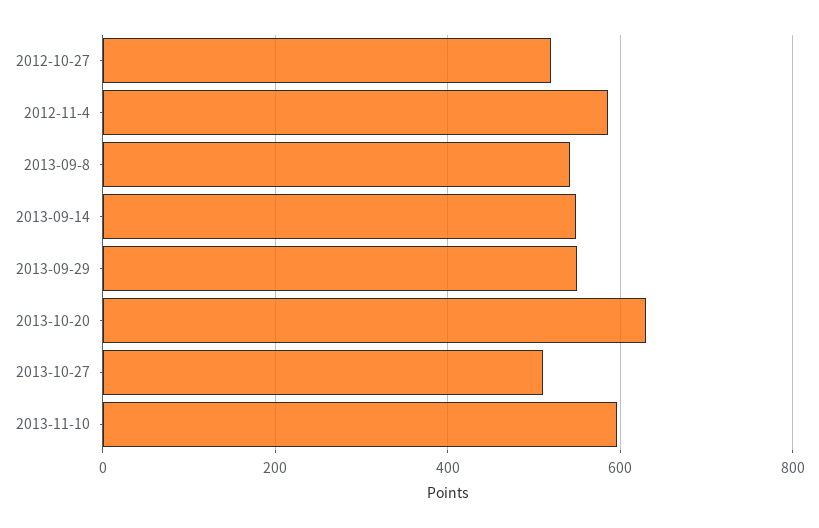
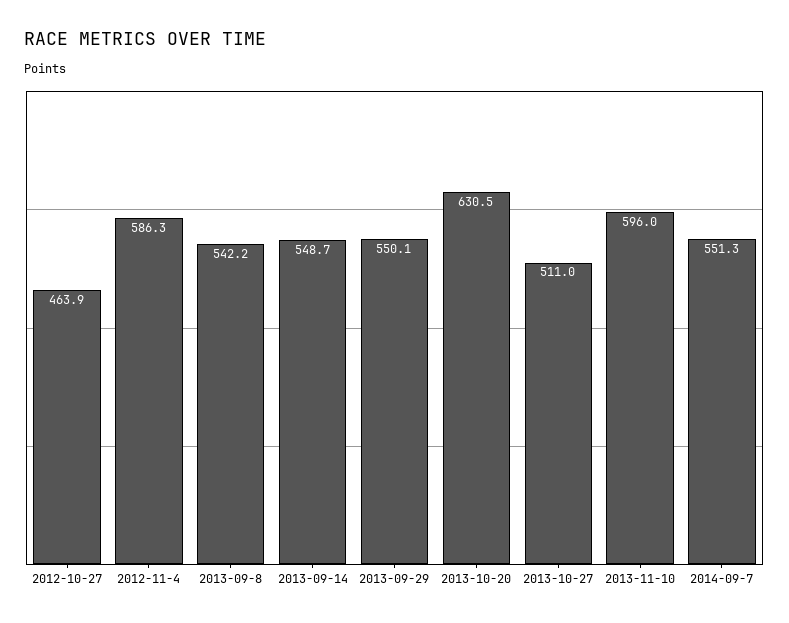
2012-10-27: 520 -> 463.9
2014-09-7: none -> 551.3

